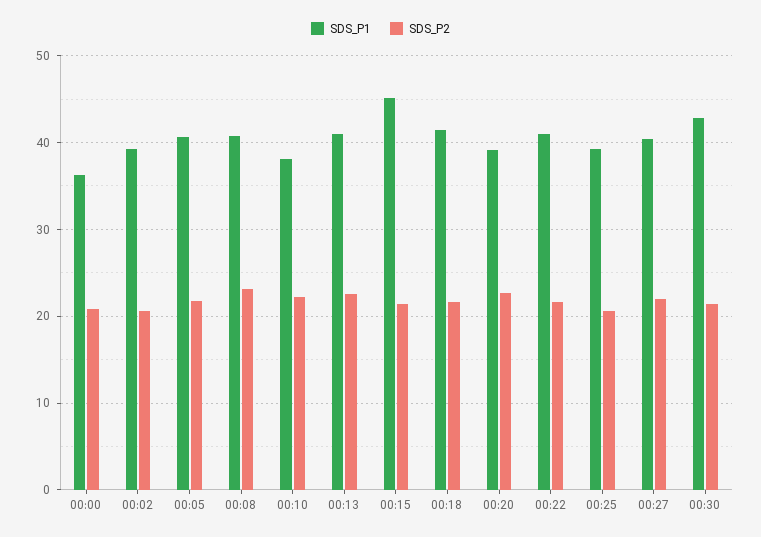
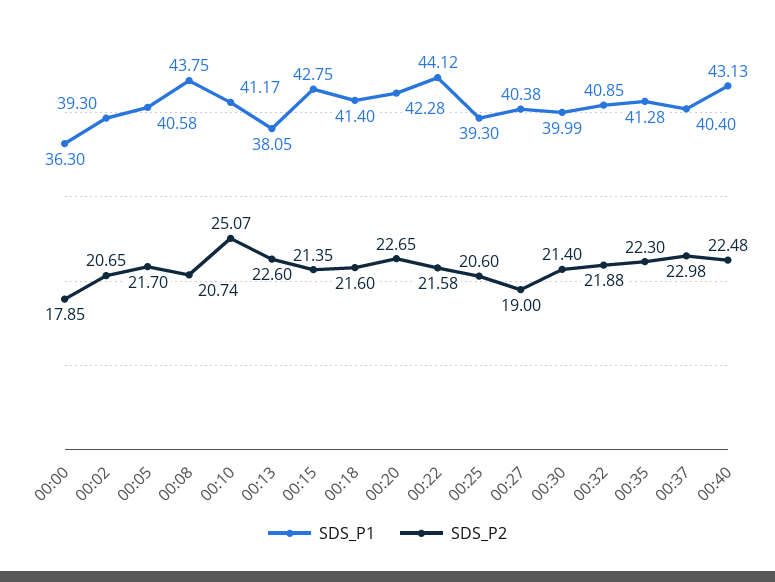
SDS_P2, 00:00: 21 -> 17.85
SDS_P1, 00:08: 41 -> 43.75
SDS_P2, 00:08: 23 -> 20.74
SDS_P1, 00:10: 38 -> 41.17
SDS_P2, 00:10: 22 -> 25.07
SDS_P1, 00:13: 41 -> 38.05
SDS_P1, 00:15: 45 -> 42.75
SDS_P1, 00:20: 39 -> 42.28
SDS_P1, 00:22: 41 -> 44.12
SDS_P2, 00:27: 22 -> 19
SDS_P1, 00:30: 43 -> 39.99
SDS_P1, 00:32: none -> 40.85
SDS_P2, 00:32: none -> 21.88
SDS_P1, 00:35: none -> 41.28
SDS_P2, 00:35: none -> 22.3
SDS_P1, 00:37: none -> 40.4
SDS_P2, 00:37: none -> 22.98
SDS_P1, 00:40: none -> 43.13
SDS_P2, 00:40: none -> 22.48

